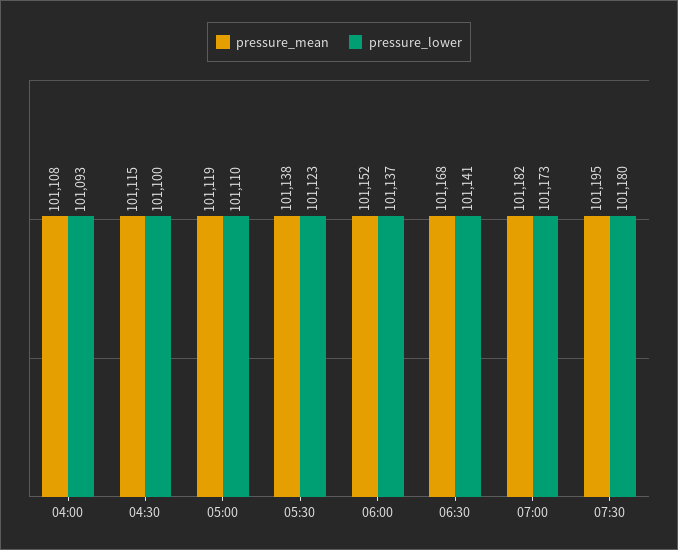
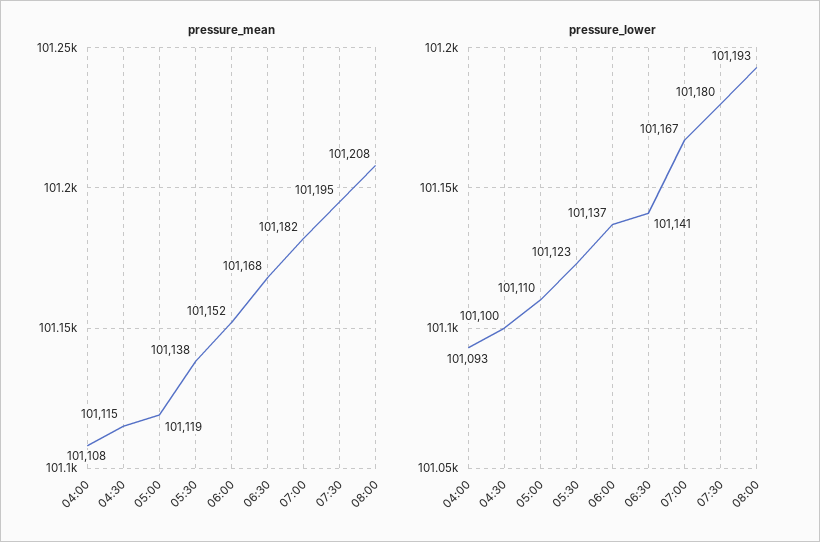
pressure_lower, 07:00: 101173 -> 101167
pressure_mean, 08:00: none -> 101208
pressure_lower, 08:00: none -> 101193

